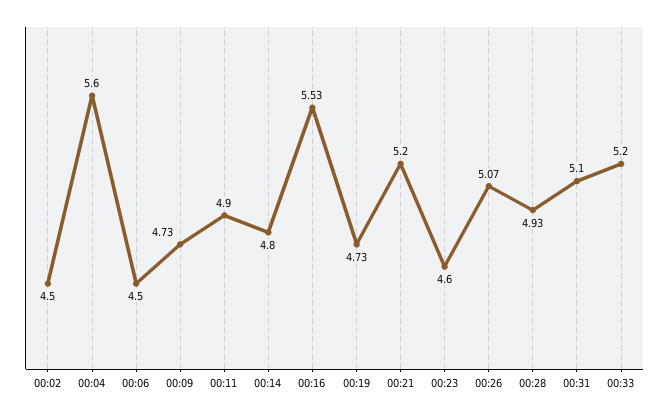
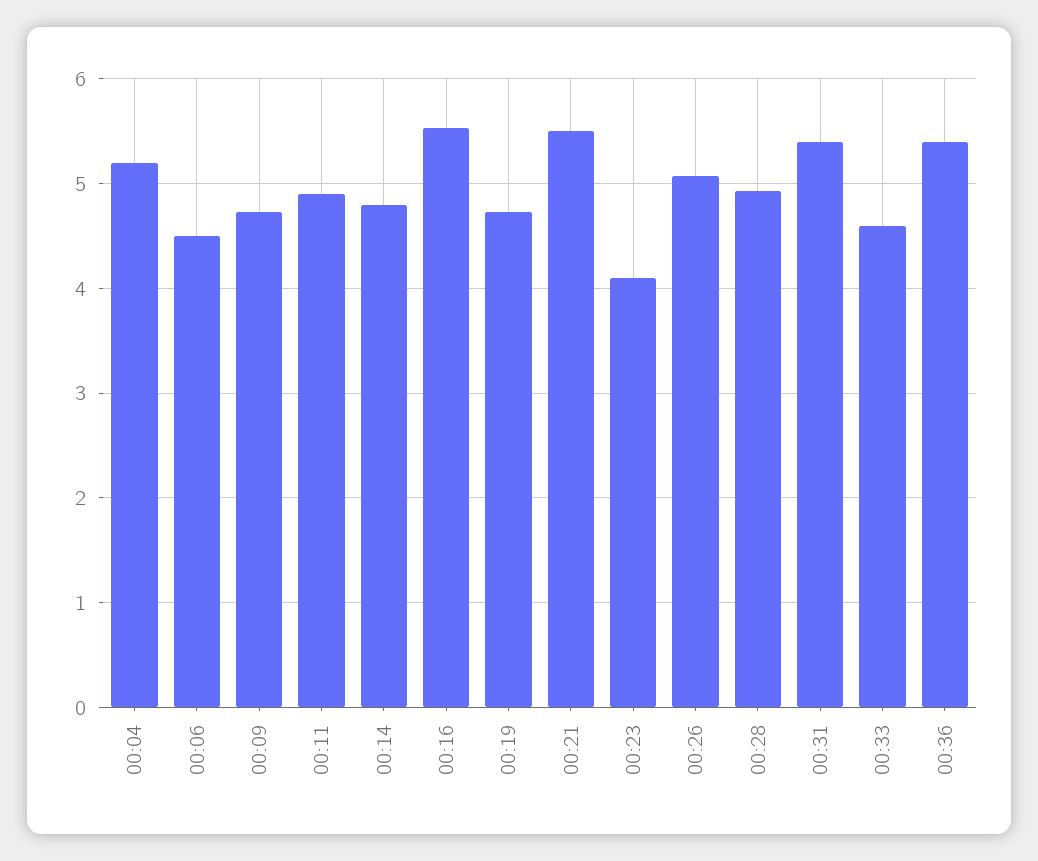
00:02: 4.5 -> none
00:04: 5.6 -> 5.2
00:21: 5.2 -> 5.5
00:23: 4.6 -> 4.1
00:31: 5.1 -> 5.4
00:33: 5.2 -> 4.6
00:36: none -> 5.4

